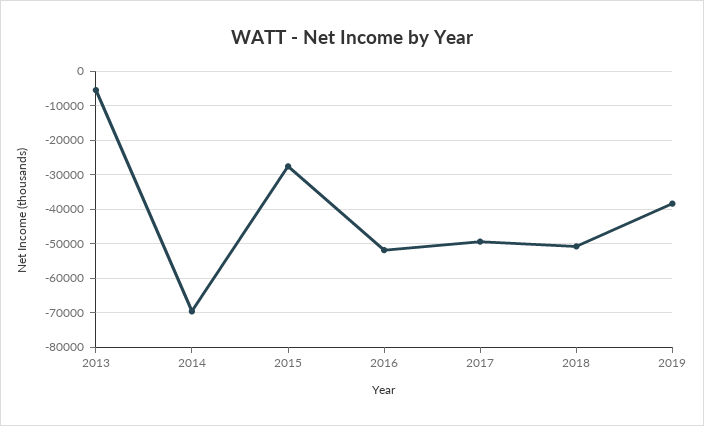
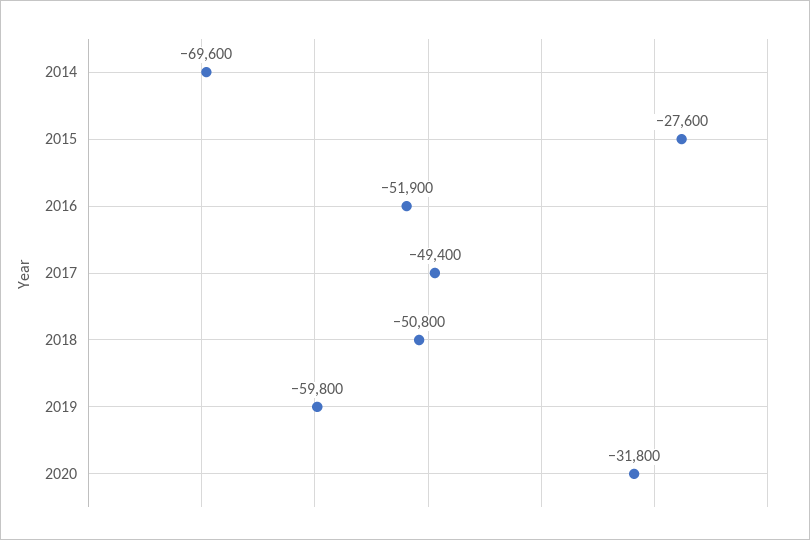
2013: -6000 -> none
2019: -38000 -> -59800
2020: none -> -31800

